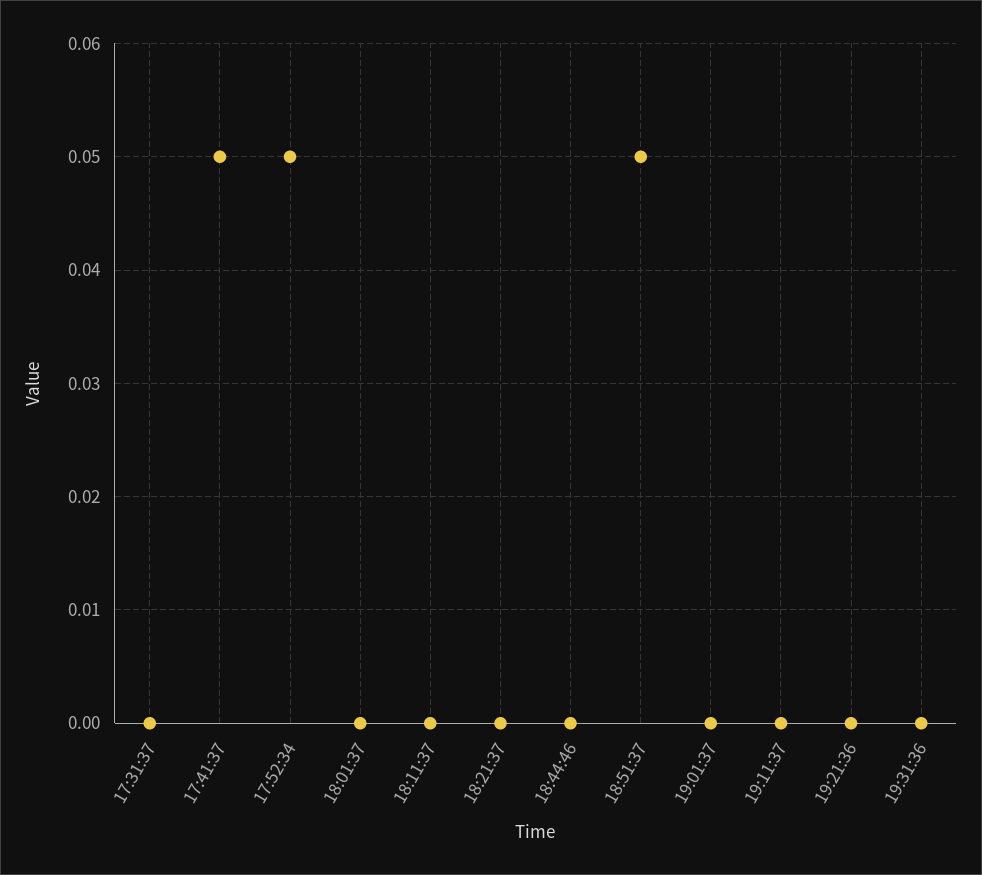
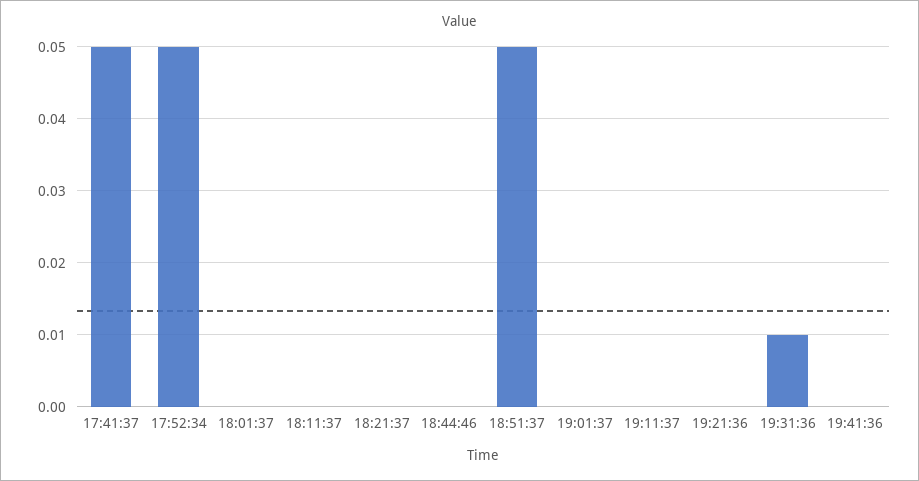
17:31:37: 0 -> none
19:31:36: 0 -> 0.01
19:41:36: none -> 0

